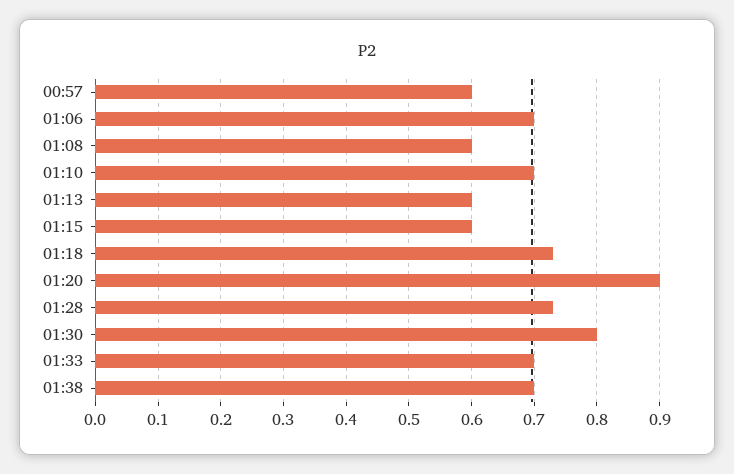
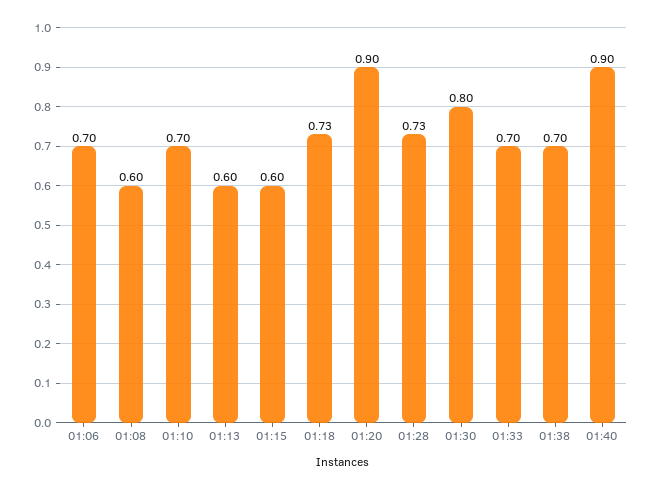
00:57: 0.6 -> none
01:40: none -> 0.9

